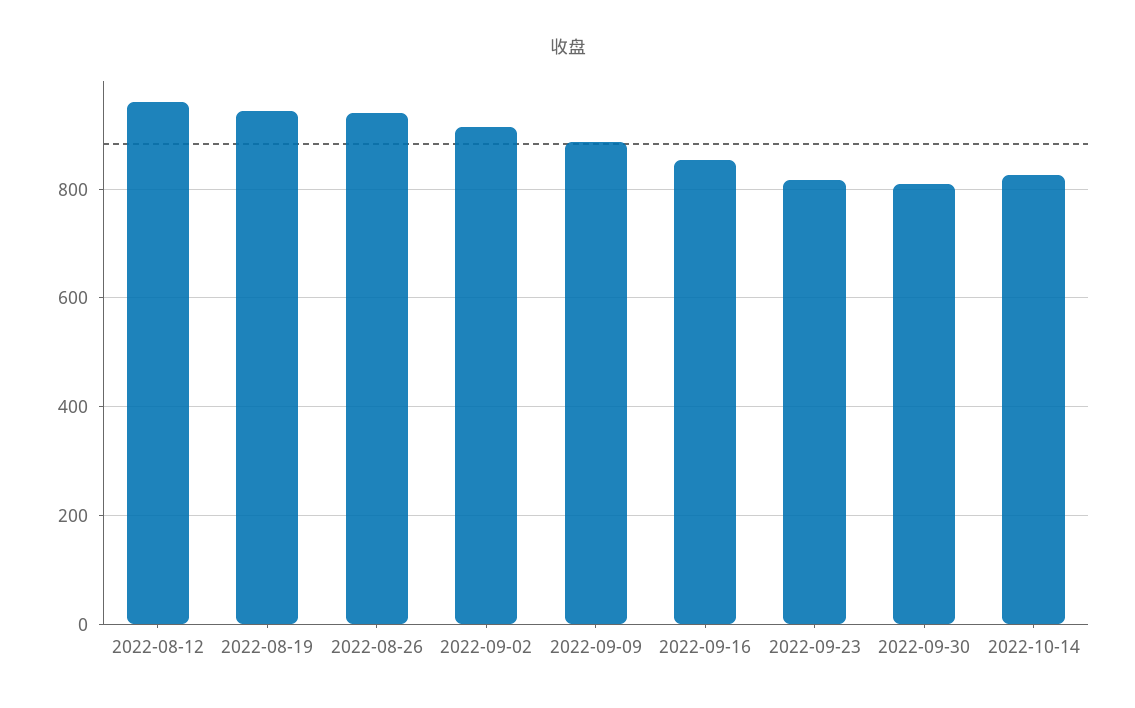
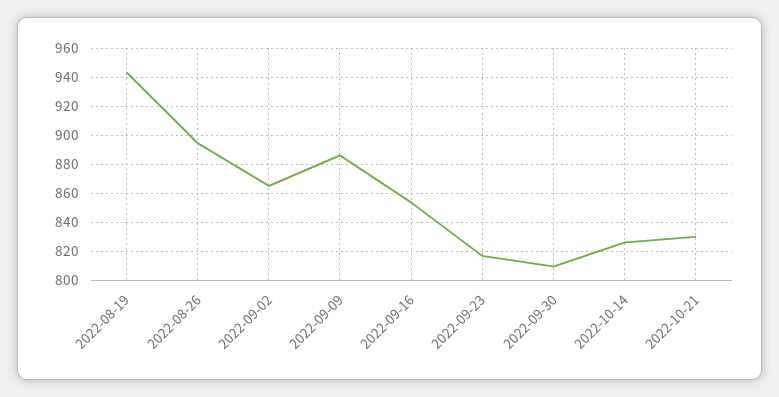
2022-08-12: 960 -> none
2022-08-26: 940 -> 895
2022-09-02: 920 -> 865
2022-10-21: none -> 830

